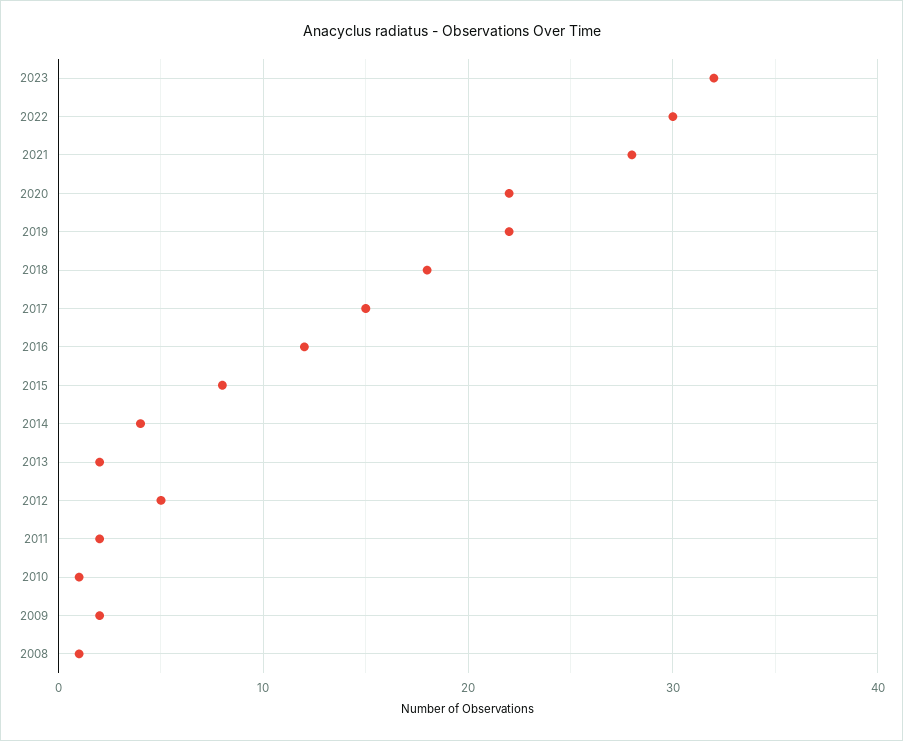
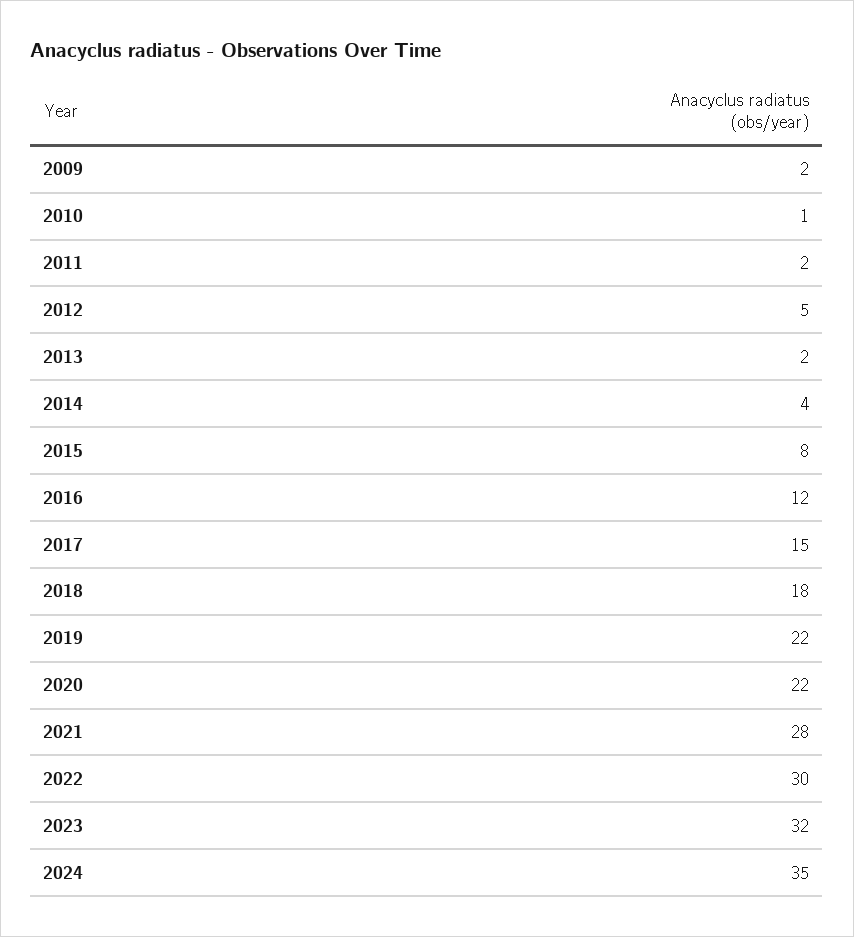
2008: 1 -> none
2024: none -> 35

